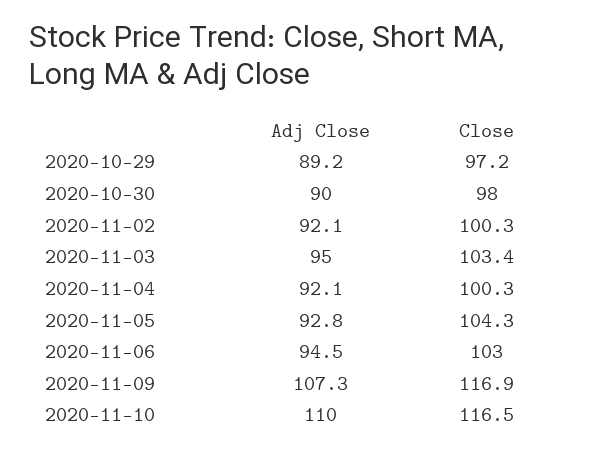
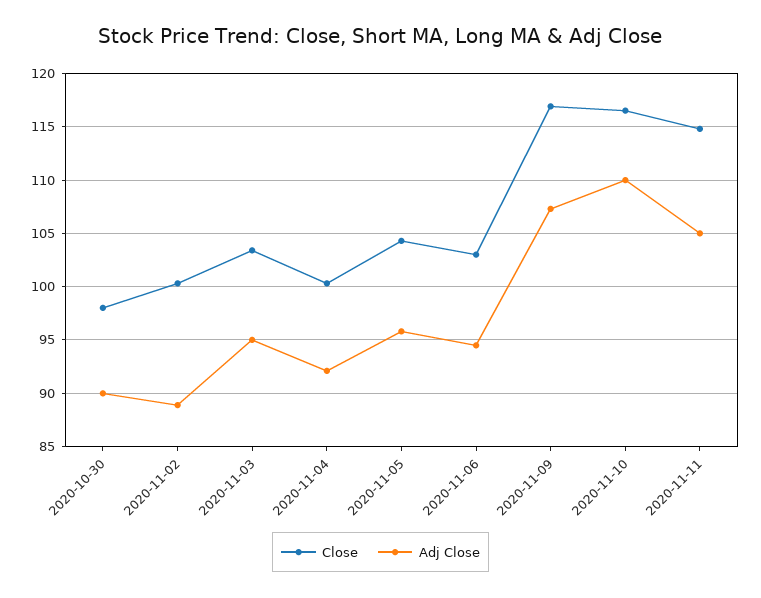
Adj Close, 2020-10-29: 89.2 -> none
Close, 2020-10-29: 97.2 -> none
Adj Close, 2020-11-02: 92.1 -> 89
Adj Close, 2020-11-05: 92.8 -> 96
Close, 2020-11-11: none -> 115
Adj Close, 2020-11-11: none -> 105

